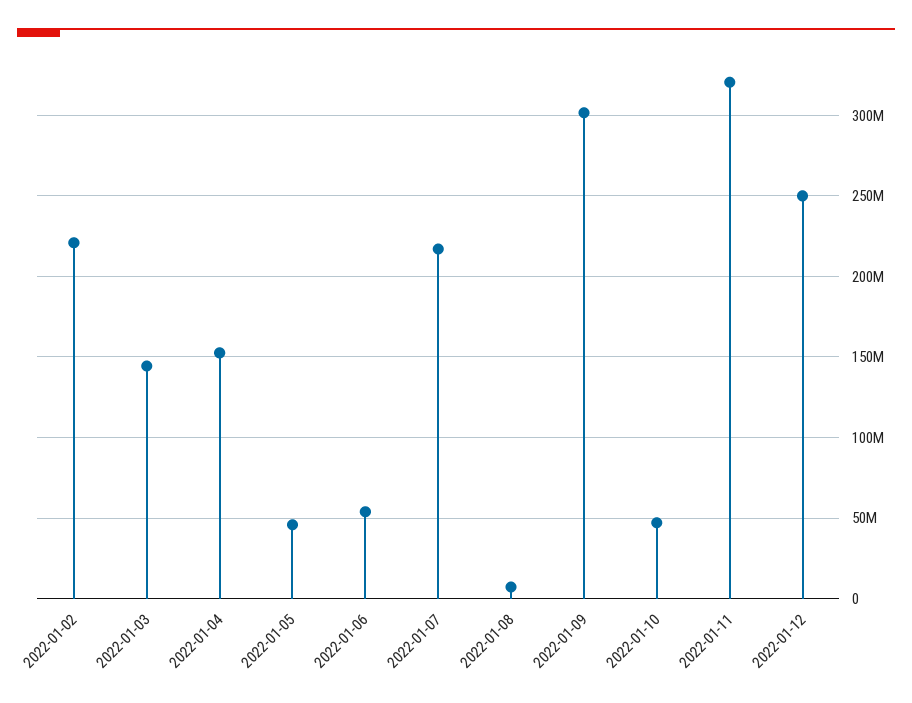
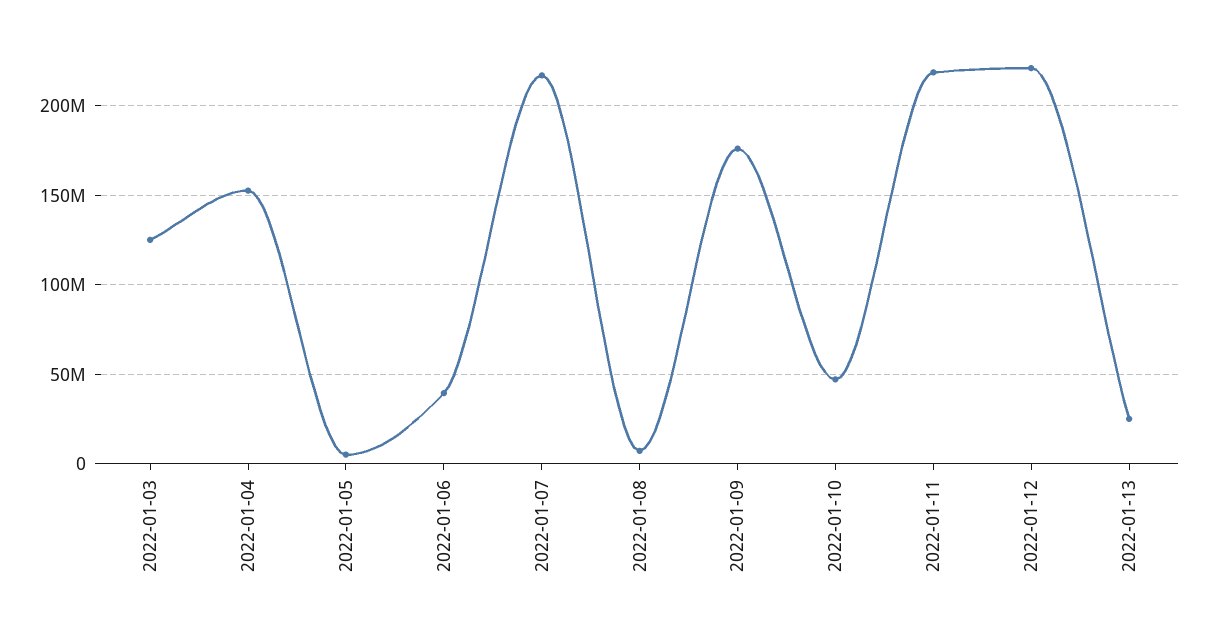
2022-01-02: 220000000 -> none
2022-01-03: 145000000 -> 125000000
2022-01-05: 45000000 -> 5000000
2022-01-06: 55000000 -> 40000000
2022-01-09: 300000000 -> 175000000
2022-01-11: 320000000 -> 220000000
2022-01-12: 250000000 -> 220000000
2022-01-13: none -> 25000000

